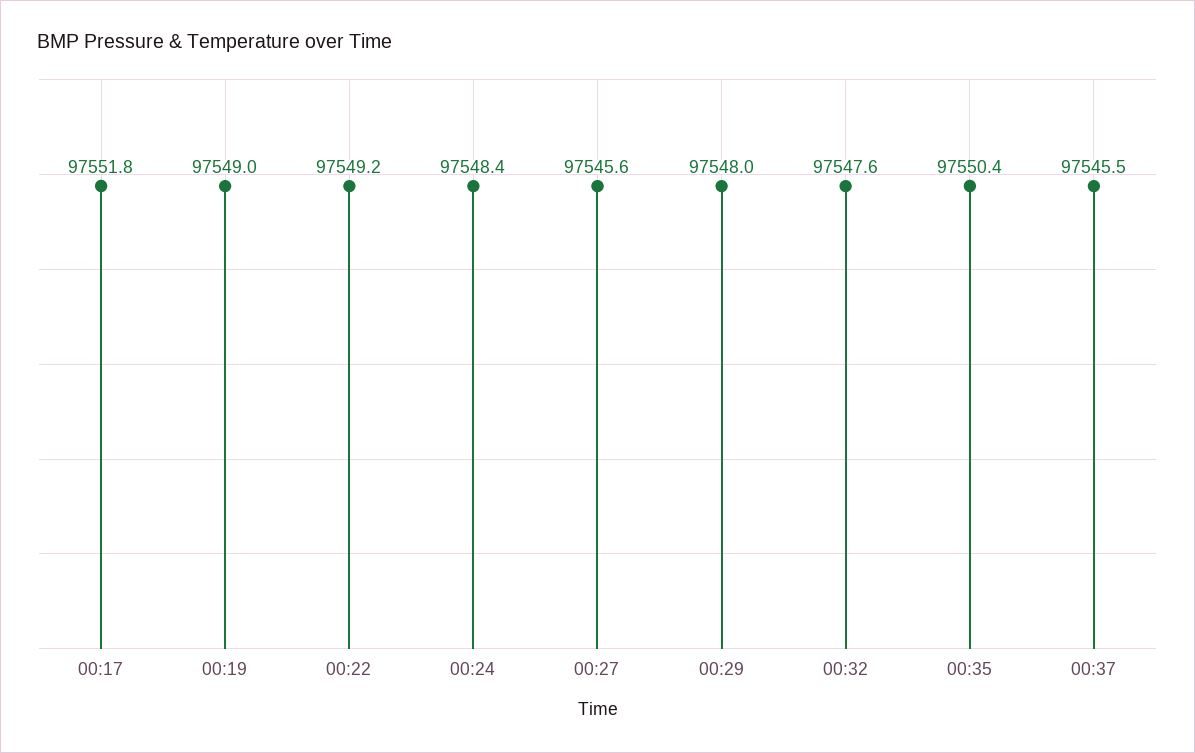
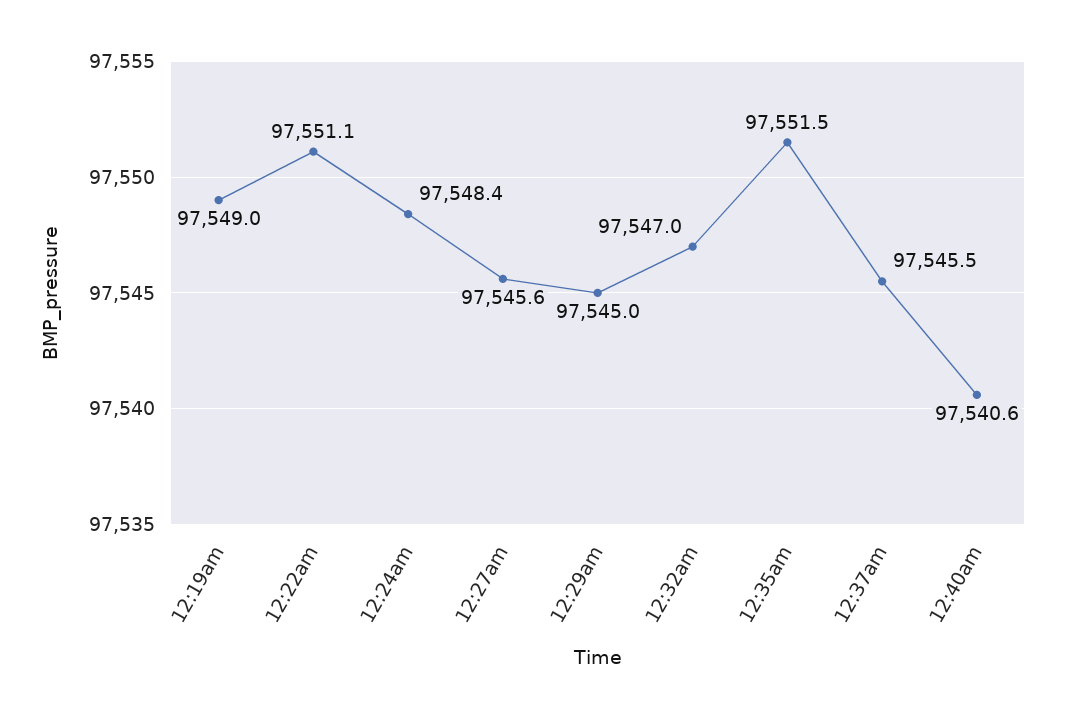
00:17: 97551.8 -> none
00:22: 97549.2 -> 97551.1
00:29: 97548 -> 97545
00:32: 97547.6 -> 97547
00:35: 97550.4 -> 97551.5
12:40am: none -> 97540.6

